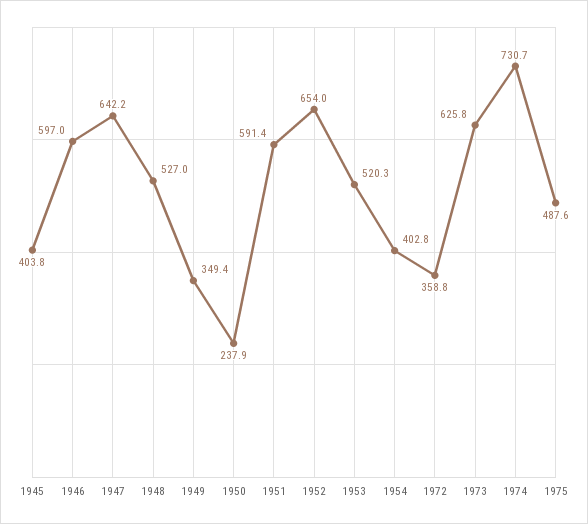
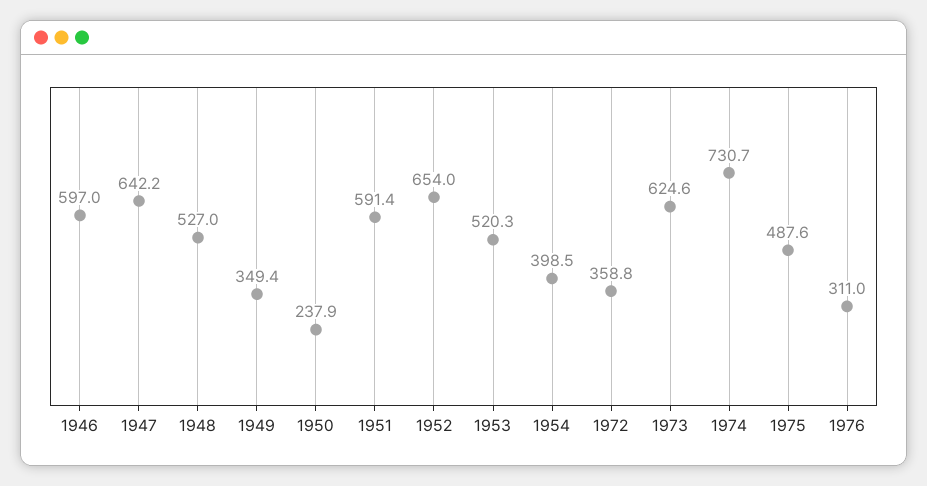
1945: 403.8 -> none
1954: 402.8 -> 398.5
1973: 625.8 -> 624.6
1976: none -> 311

